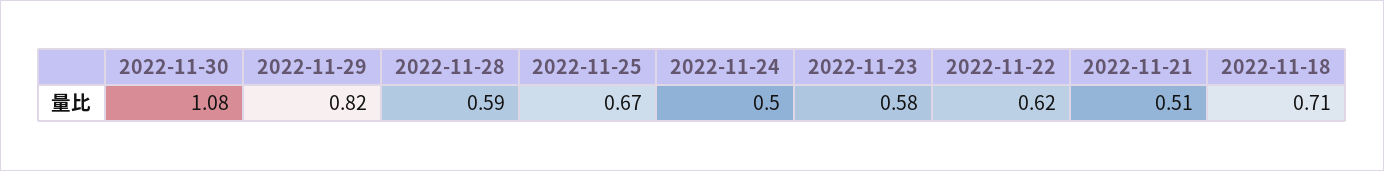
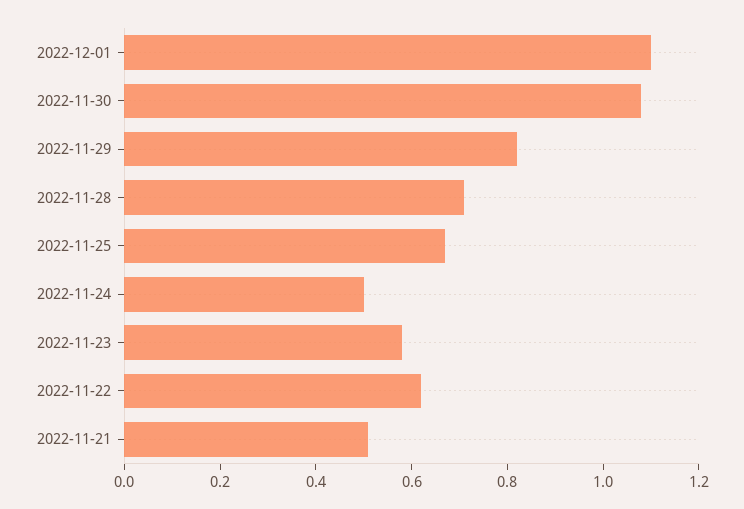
2022-11-28: 0.59 -> 0.7
2022-11-18: 0.71 -> none
2022-12-01: none -> 1.1

